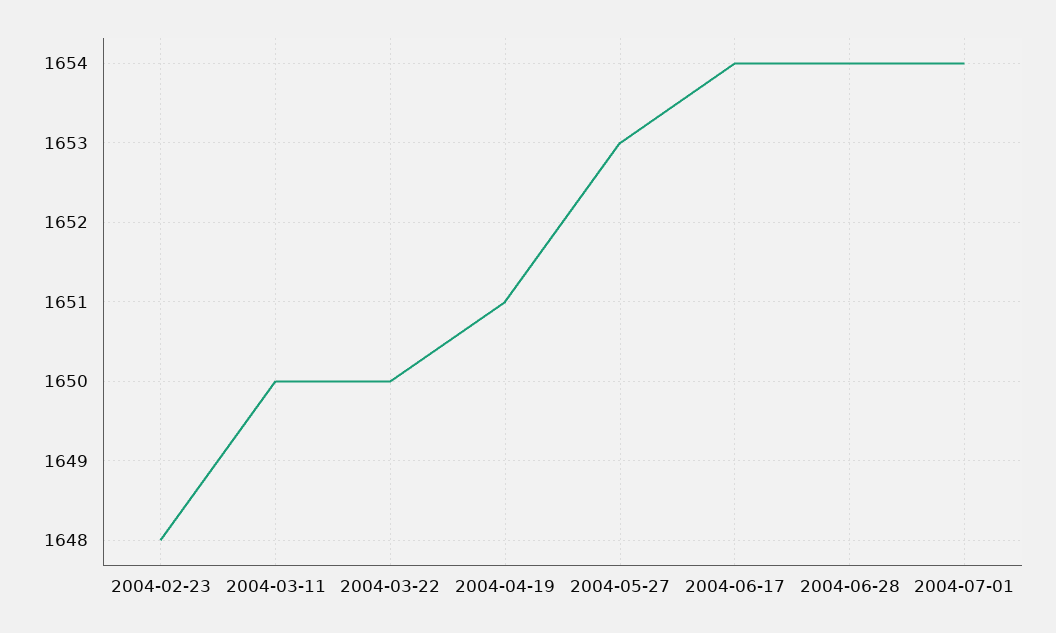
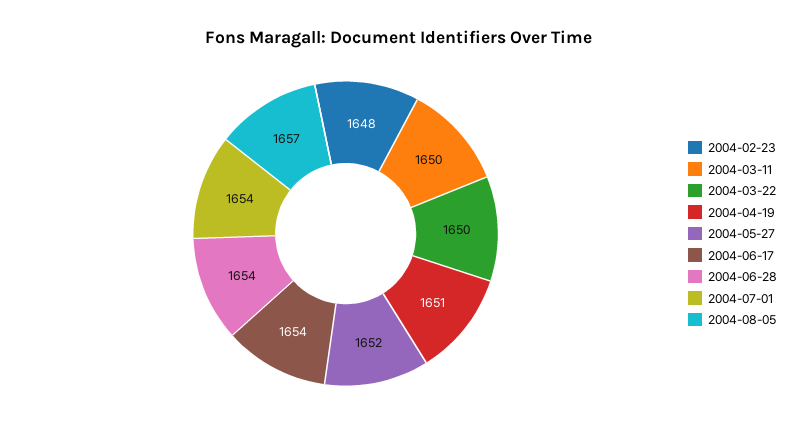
2004-05-27: 1653 -> 1652
2004-08-05: none -> 1657

